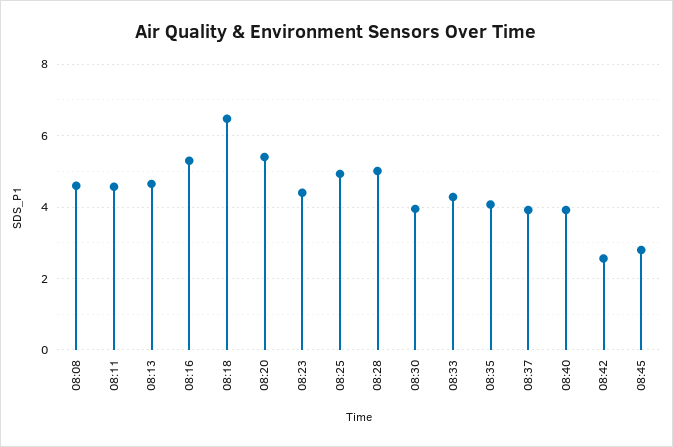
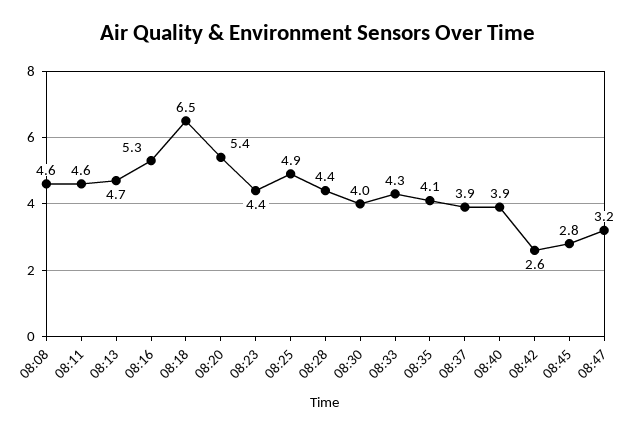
08:28: 5 -> 4.4
08:47: none -> 3.2

